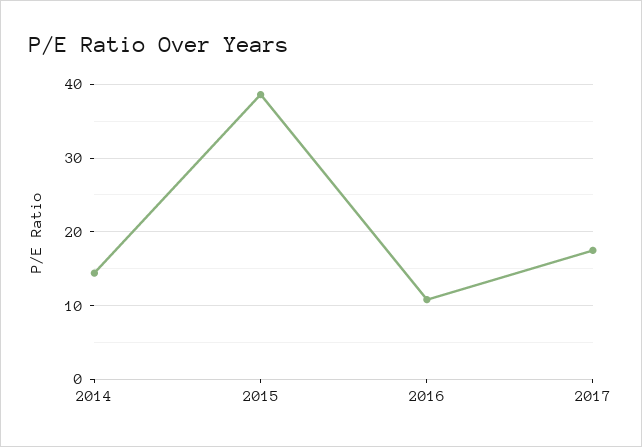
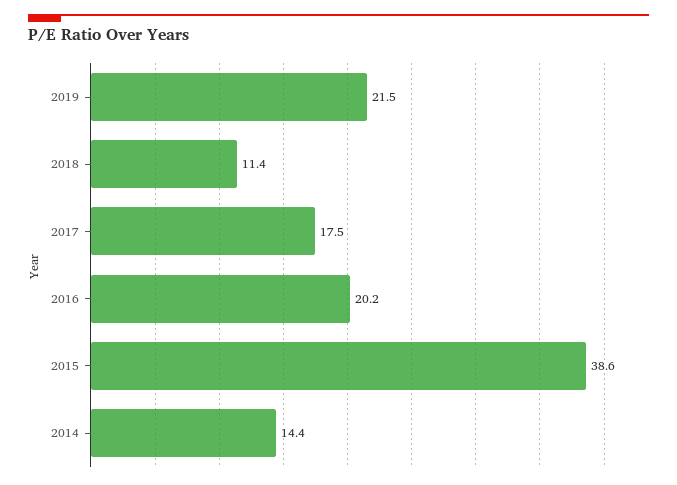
2016: 11 -> 20.2
2019: none -> 21.5
2018: none -> 11.4

